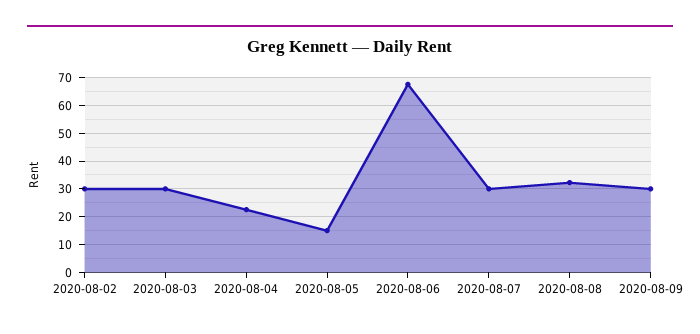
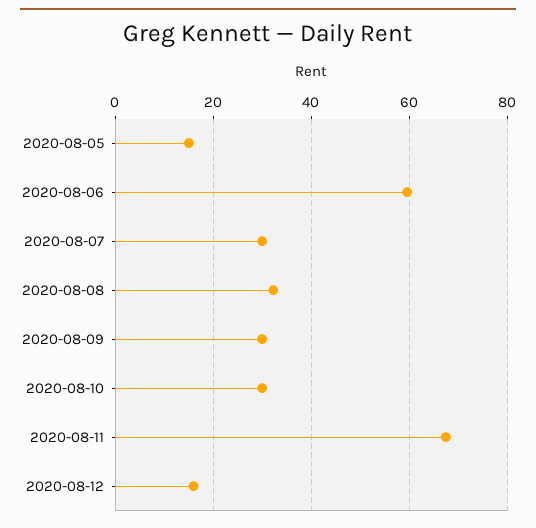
2020-08-02: 30 -> none
2020-08-03: 30 -> none
2020-08-04: 22.5 -> none
2020-08-06: 67.5 -> 60
2020-08-10: none -> 30
2020-08-11: none -> 68
2020-08-12: none -> 16

